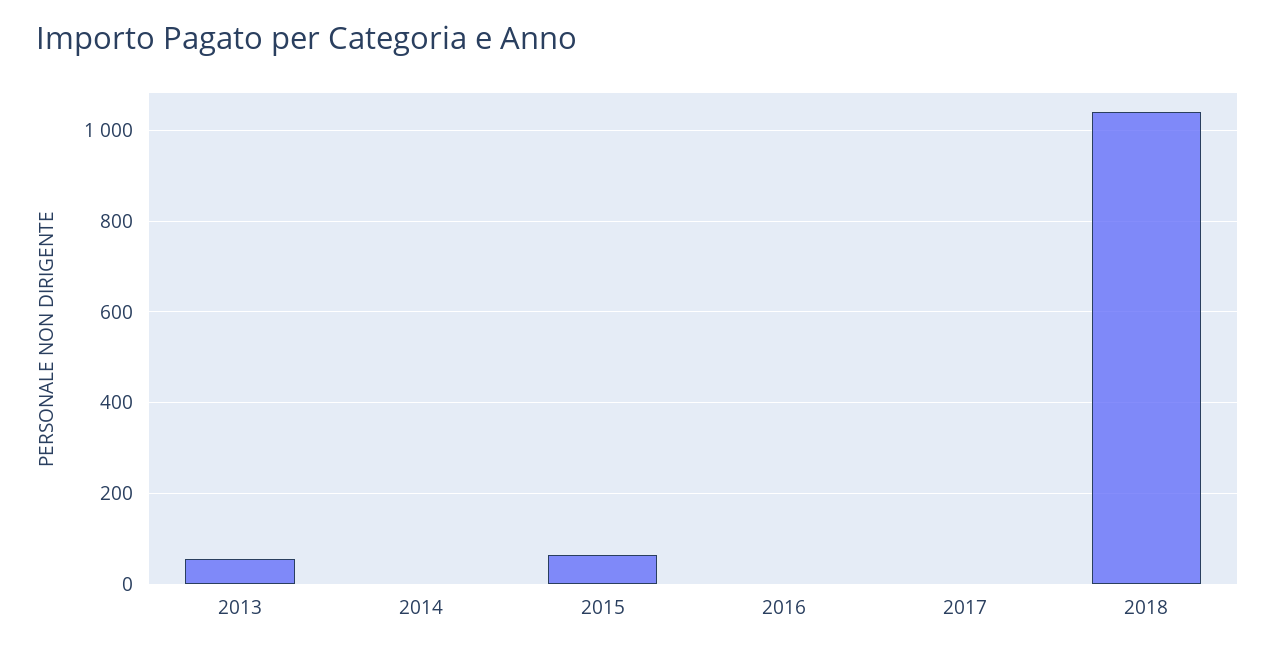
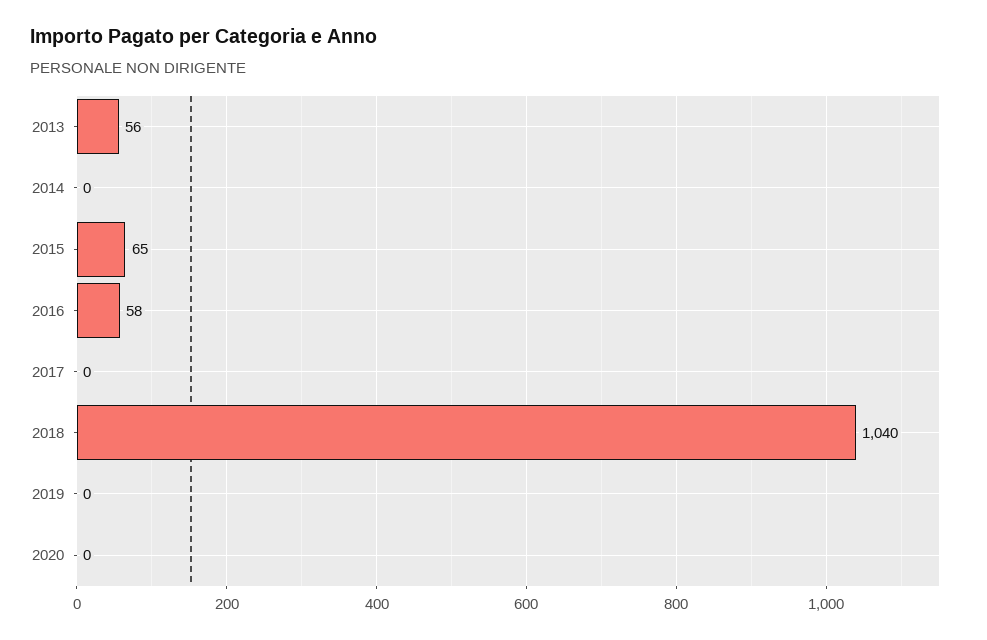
2016: 0 -> 58
2019: none -> 0
2020: none -> 0

